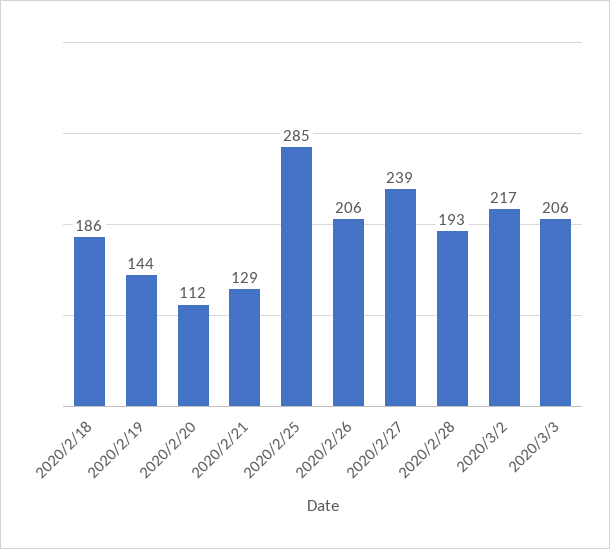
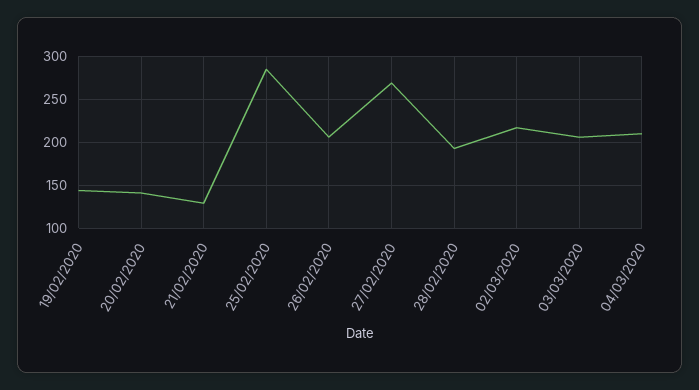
2020/2/18: 186 -> none
2020/2/20: 112 -> 140
2020/2/27: 239 -> 270
04/03/2020: none -> 210

